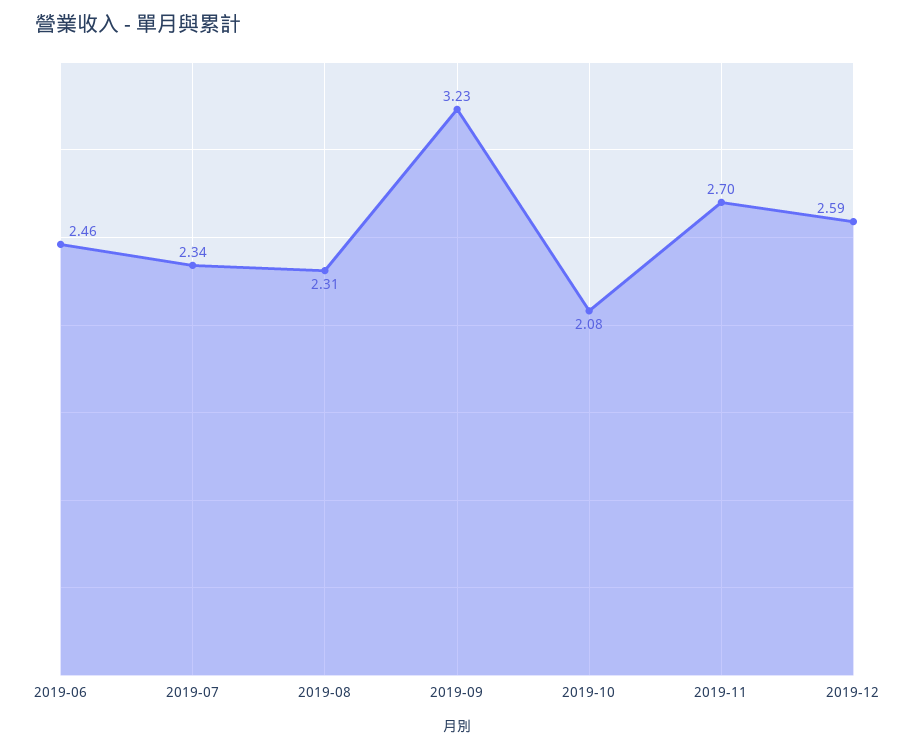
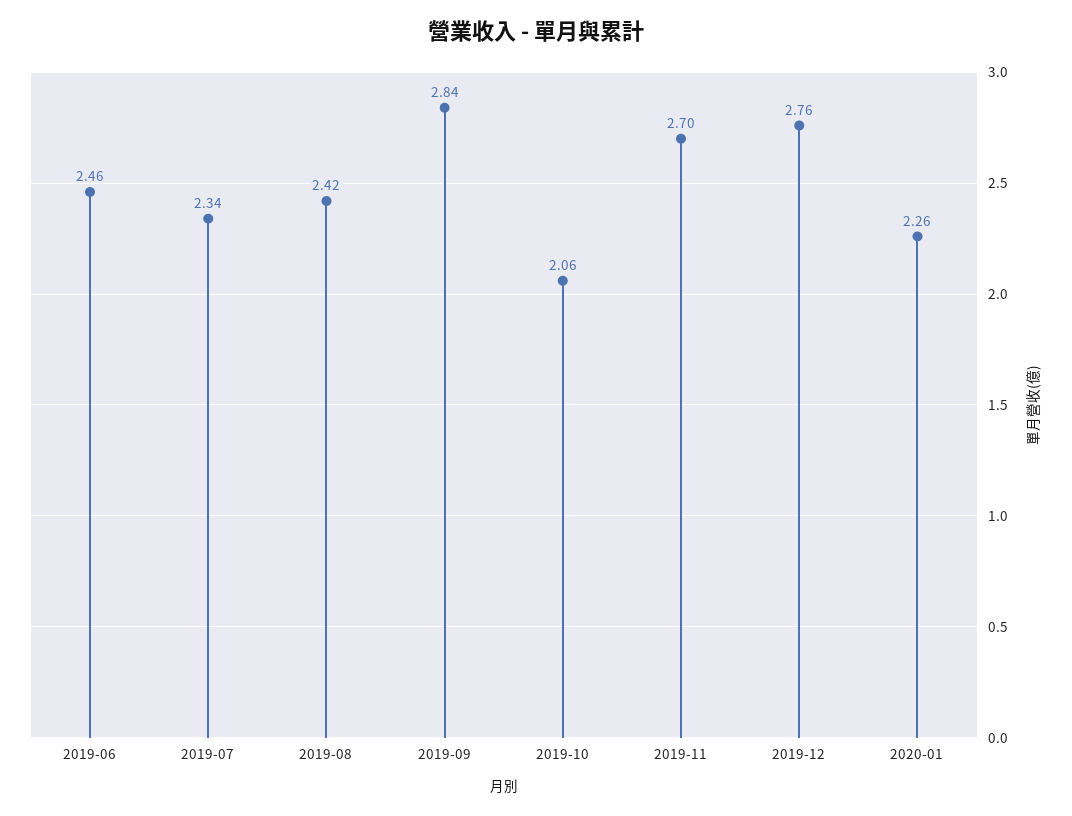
2019-08: 2.31 -> 2.42
2019-09: 3.23 -> 2.84
2019-10: 2.08 -> 2.06
2019-12: 2.59 -> 2.76
2020-01: none -> 2.26

